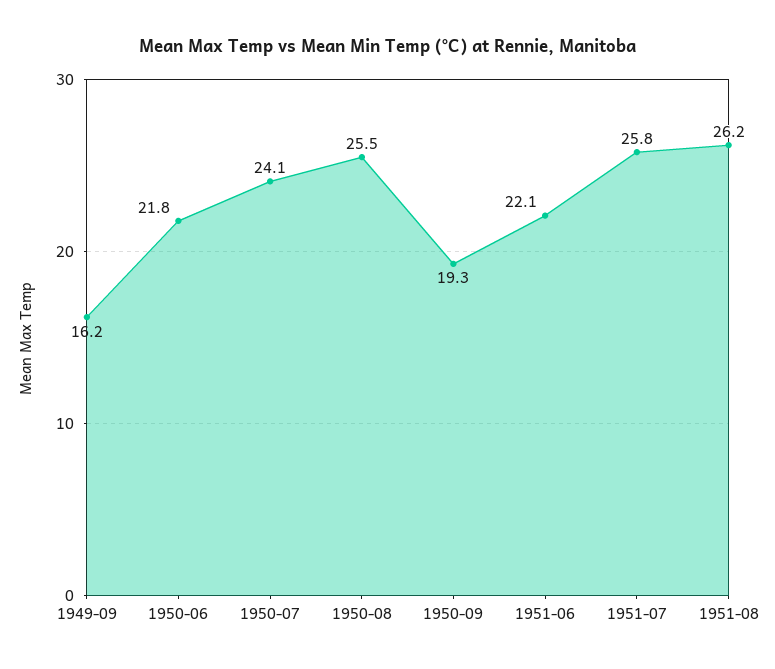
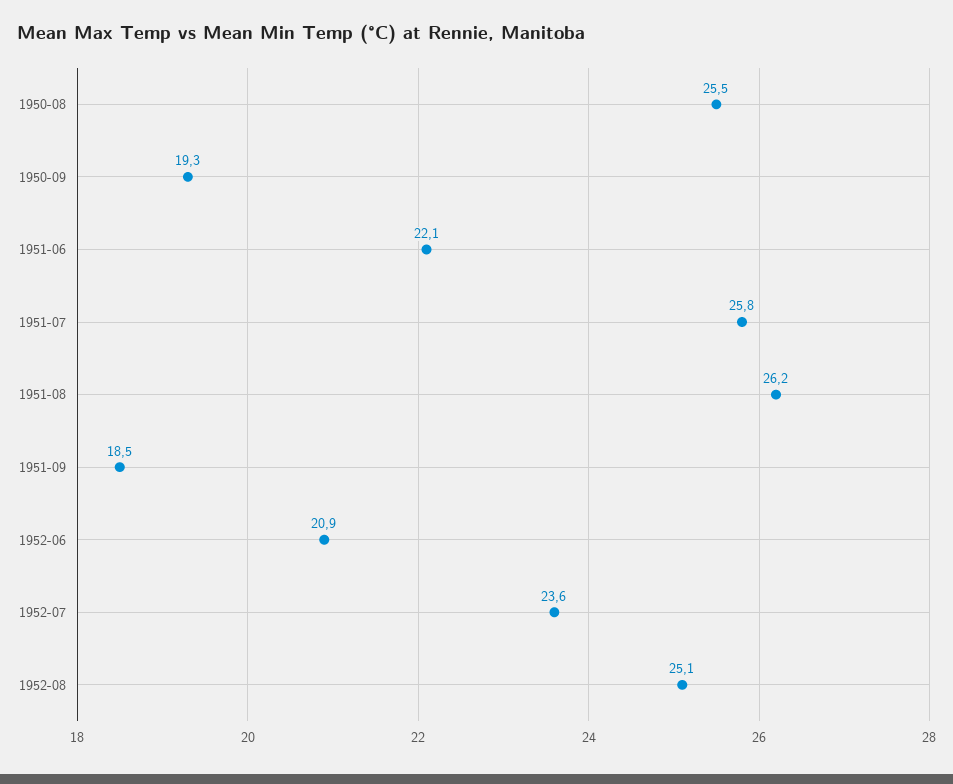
1949-09: 16.2 -> none
1950-06: 21.8 -> none
1950-07: 24.1 -> none
1951-09: none -> 18.5
1952-06: none -> 20.9
1952-07: none -> 23.6
1952-08: none -> 25.1

